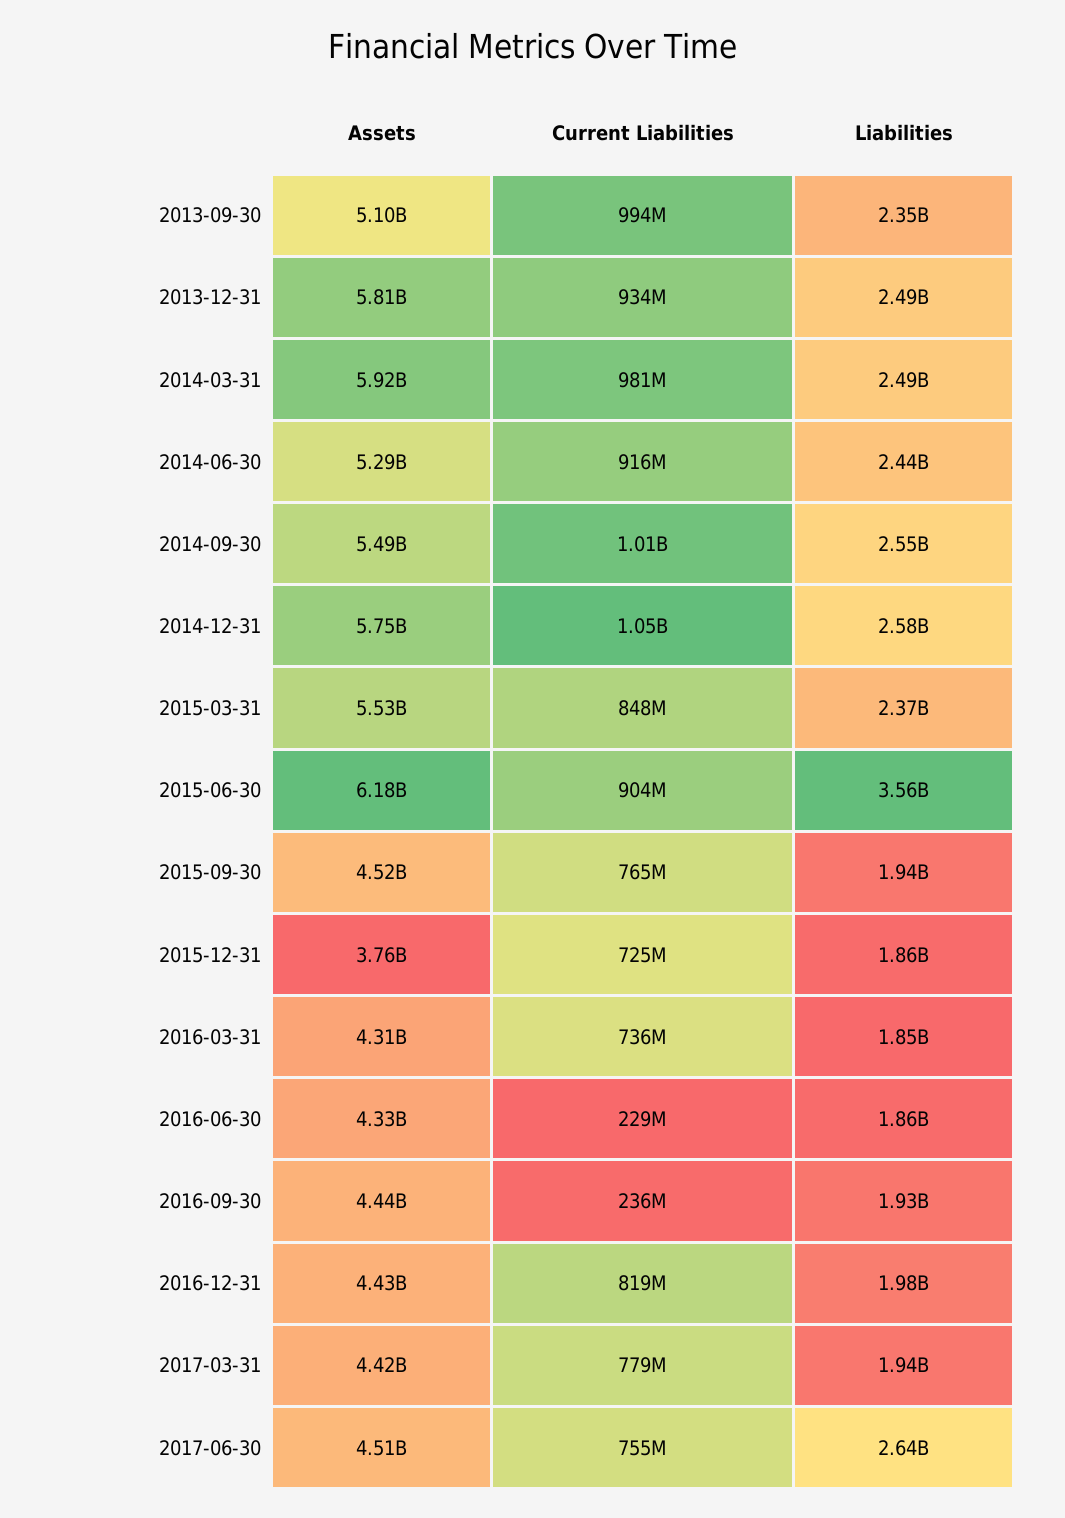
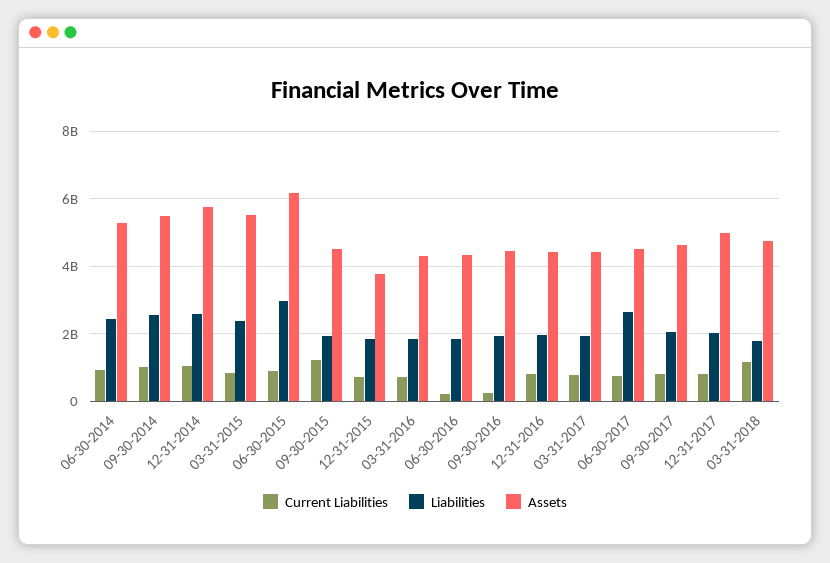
Assets, 2013-09-30: 5100000000 -> none
Current Liabilities, 2013-09-30: 994000000 -> none
Liabilities, 2013-09-30: 2350000000 -> none
Assets, 2013-12-31: 5810000000 -> none
Current Liabilities, 2013-12-31: 934000000 -> none
Liabilities, 2013-12-31: 2490000000 -> none
Assets, 2014-03-31: 5920000000 -> none
Current Liabilities, 2014-03-31: 981000000 -> none
Liabilities, 2014-03-31: 2490000000 -> none
Liabilities, 2015-06-30: 3560000000 -> 3000000000
Current Liabilities, 2015-09-30: 765000000 -> 1200000000
Current Liabilities, 09-30-2017: none -> 800000000
Liabilities, 09-30-2017: none -> 2000000000
Assets, 09-30-2017: none -> 4600000000
Current Liabilities, 12-31-2017: none -> 800000000
Liabilities, 12-31-2017: none -> 2000000000
Assets, 12-31-2017: none -> 5000000000
Current Liabilities, 03-31-2018: none -> 1200000000
Liabilities, 03-31-2018: none -> 1800000000
Assets, 03-31-2018: none -> 4800000000

